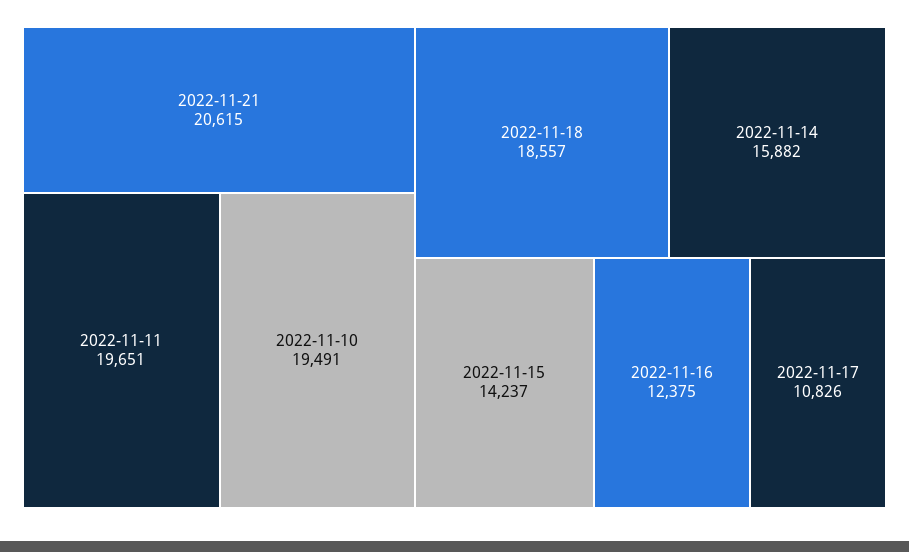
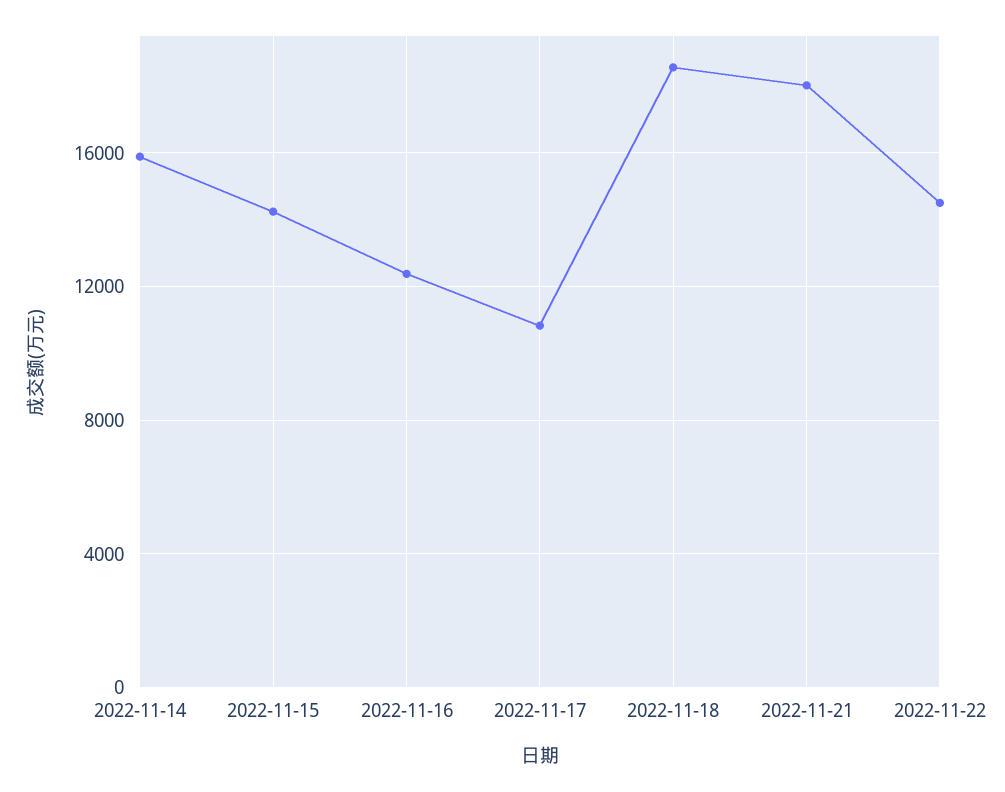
2022-11-21: 20615 -> 18000
2022-11-11: 19651 -> none
2022-11-10: 19491 -> none
2022-11-22: none -> 14500

